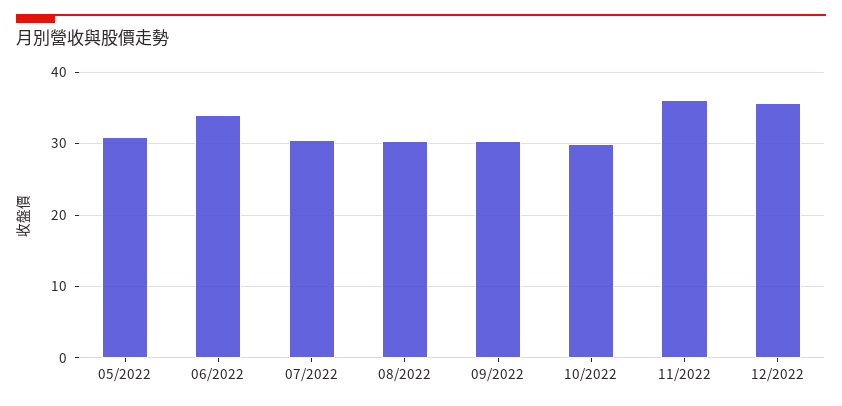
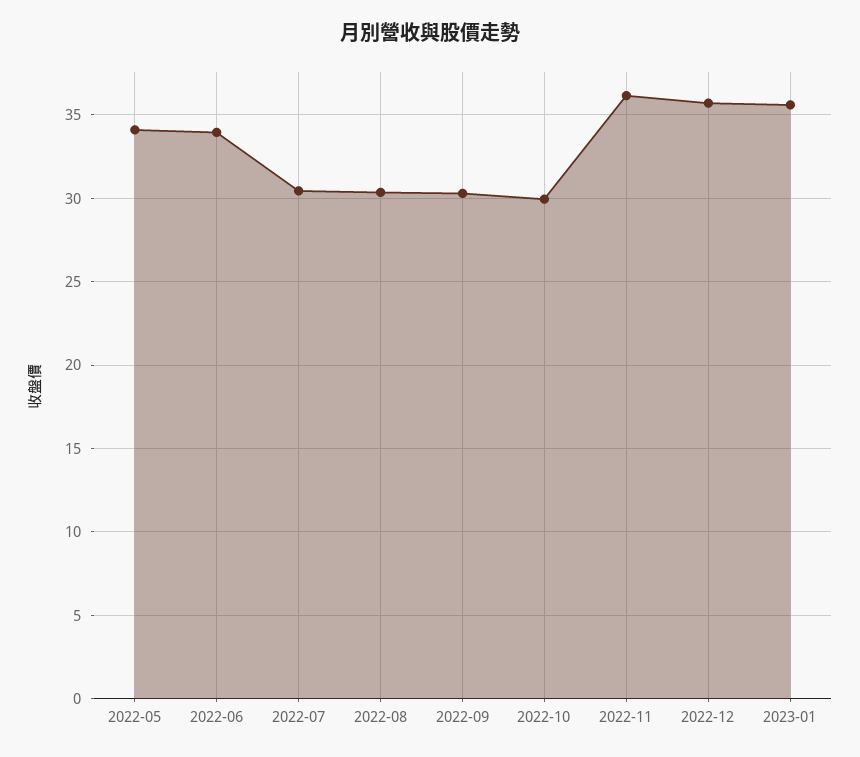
05/2022: 31 -> 34
2023-01: none -> 35.5

